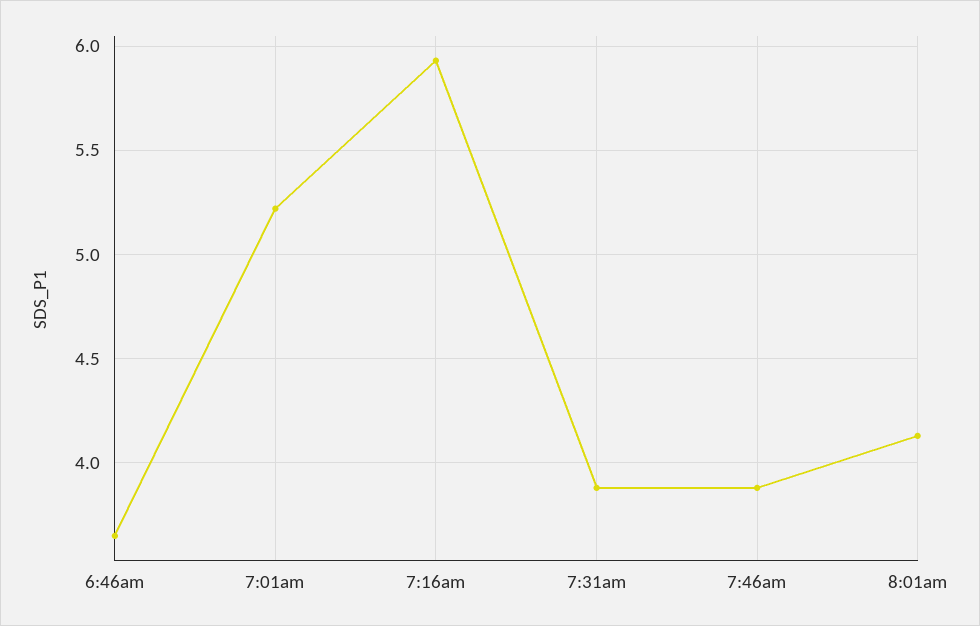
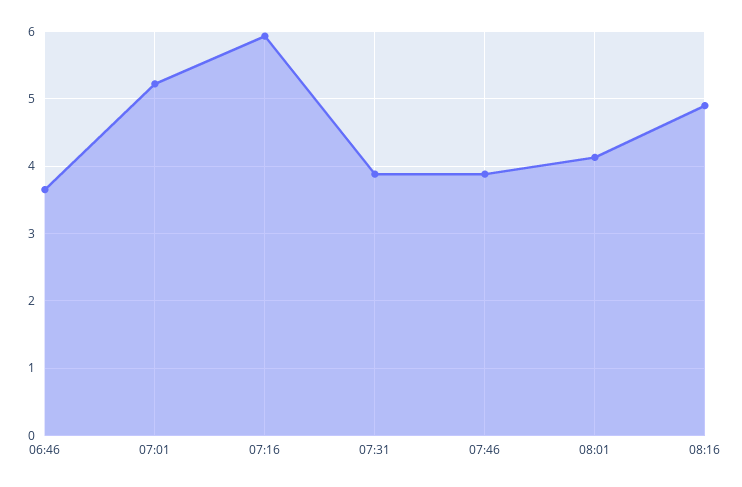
08:16: none -> 4.9

